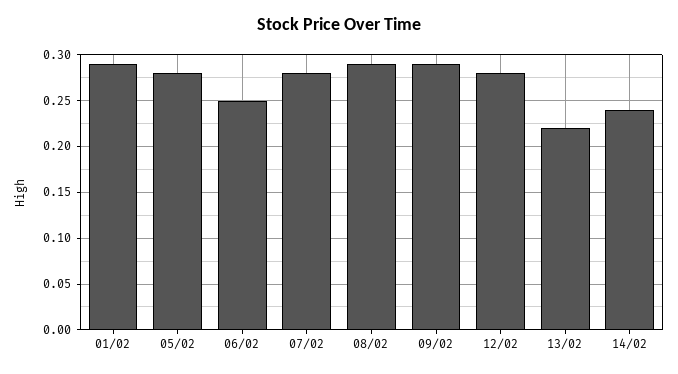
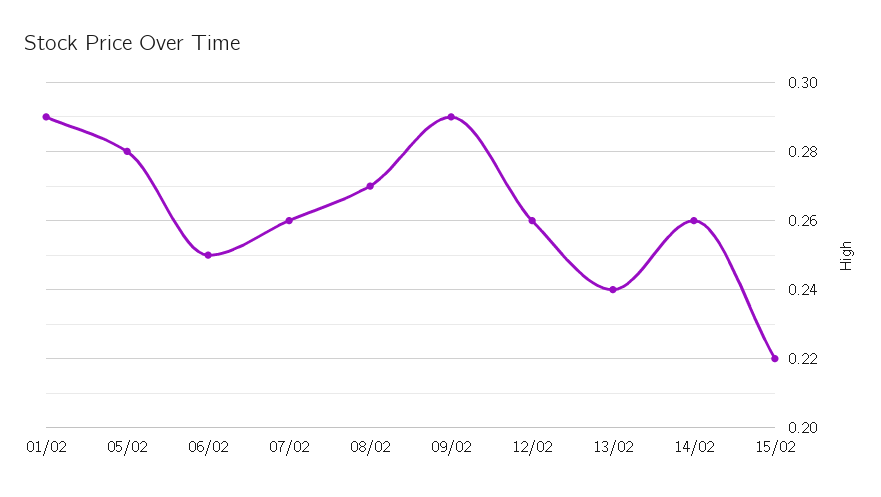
07/02: 0.28 -> 0.26
08/02: 0.29 -> 0.27
12/02: 0.28 -> 0.26
13/02: 0.22 -> 0.24
14/02: 0.24 -> 0.26
15/02: none -> 0.22

